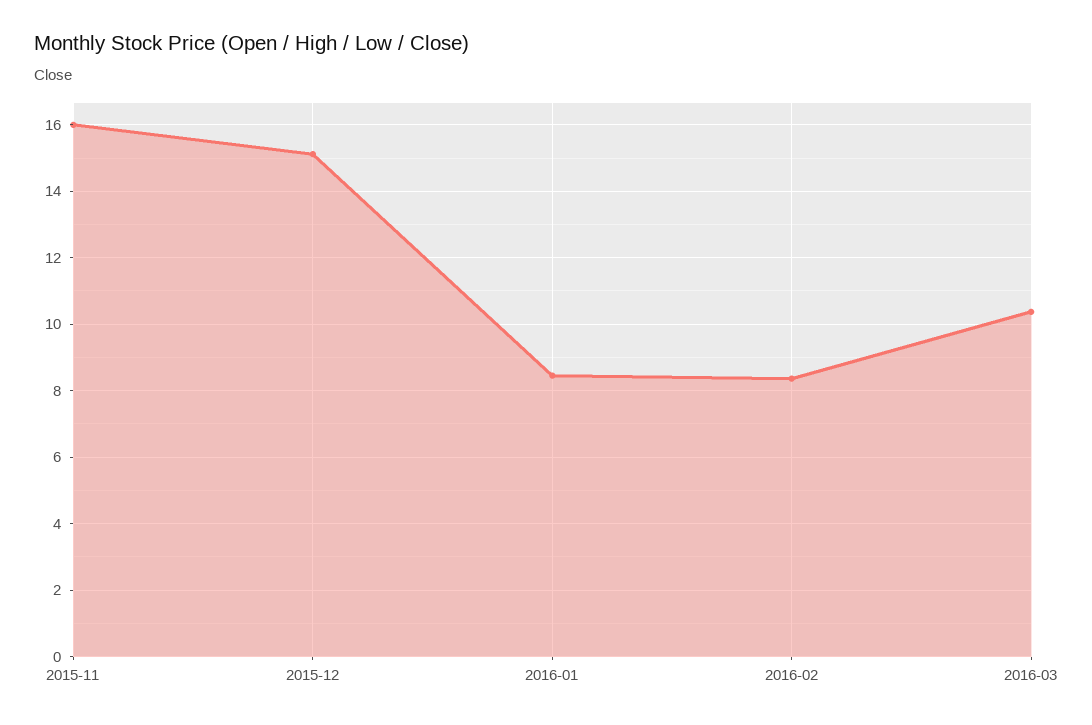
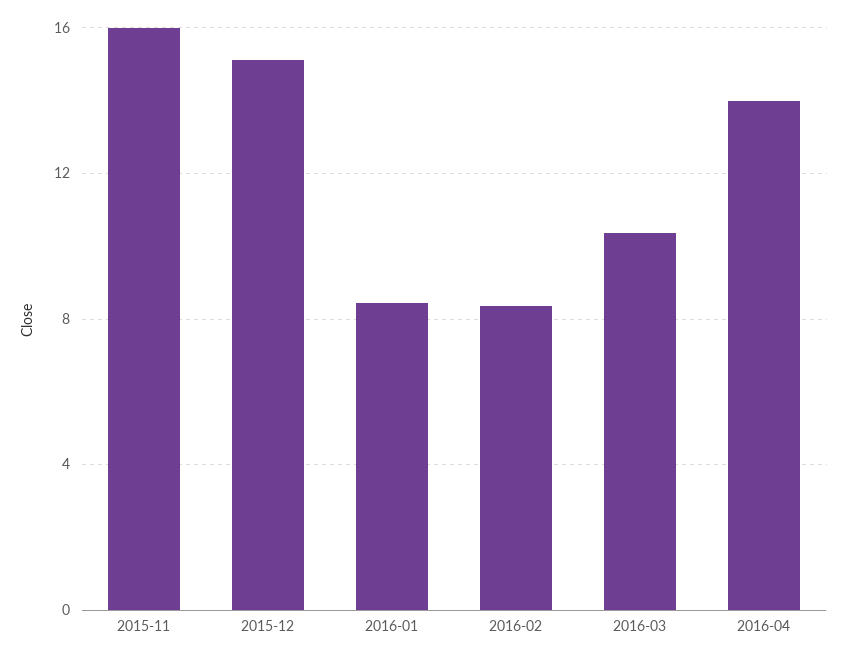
2016-04: none -> 14

